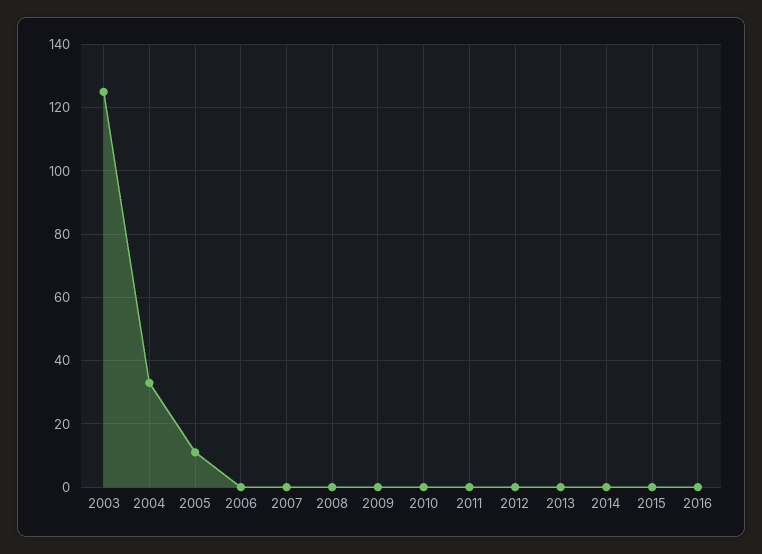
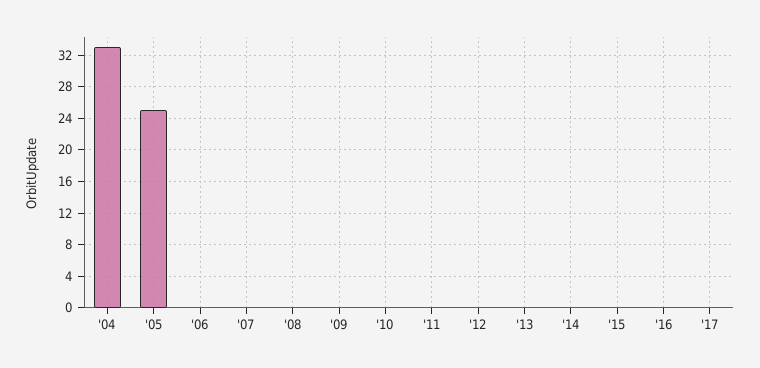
2003: 125 -> none
2005: 10 -> 25
'17: none -> 0

